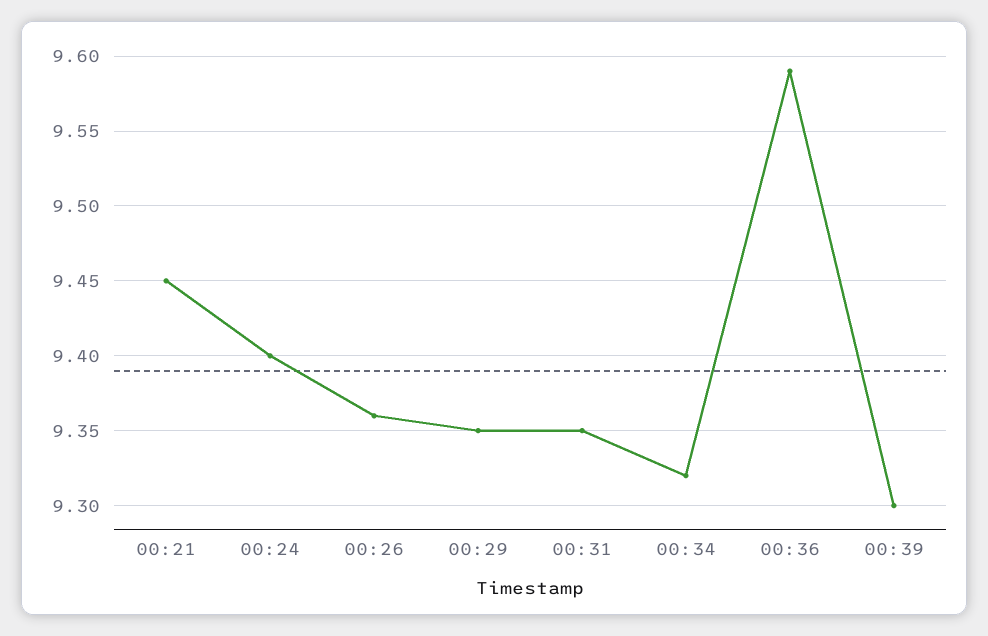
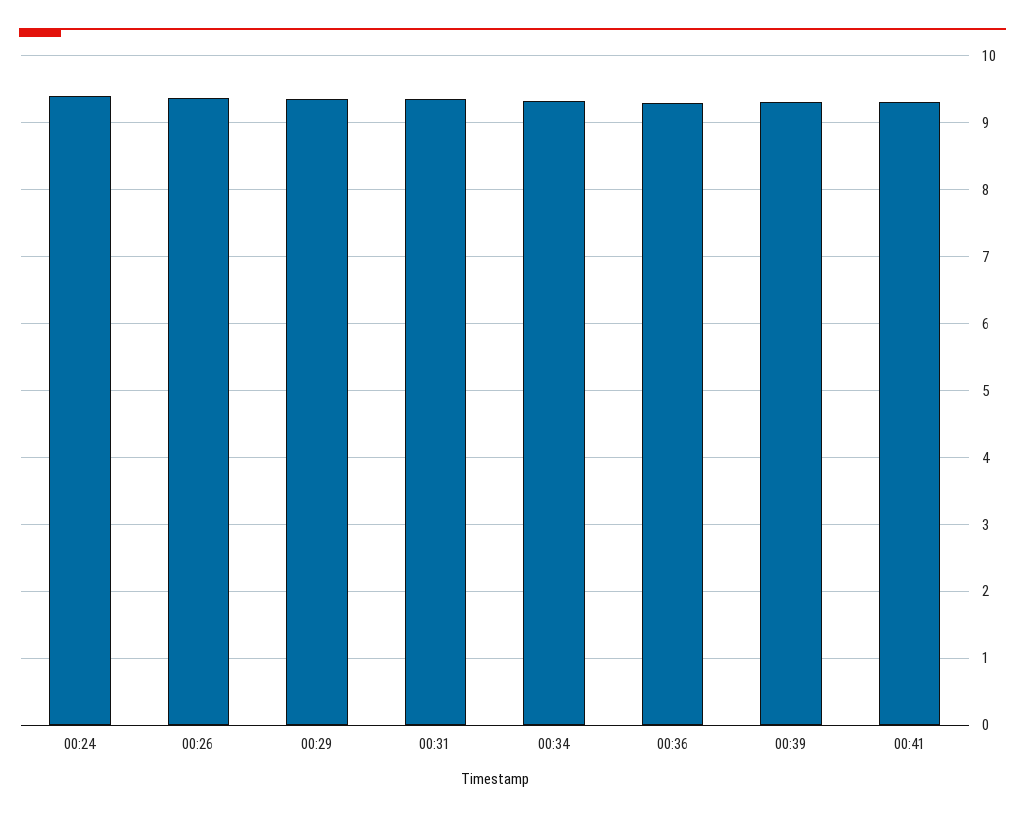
00:21: 9.45 -> none
00:36: 9.59 -> 9.3
00:41: none -> 9.3

